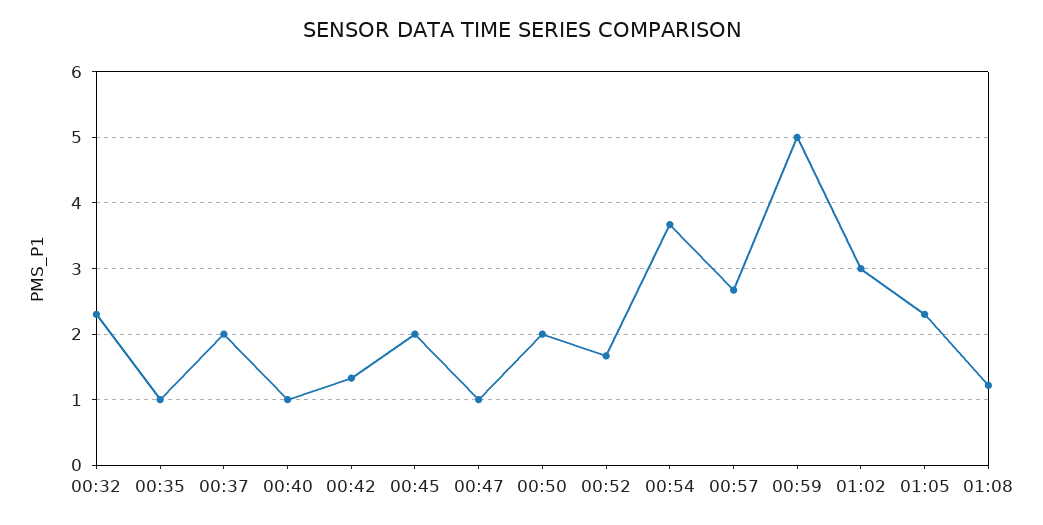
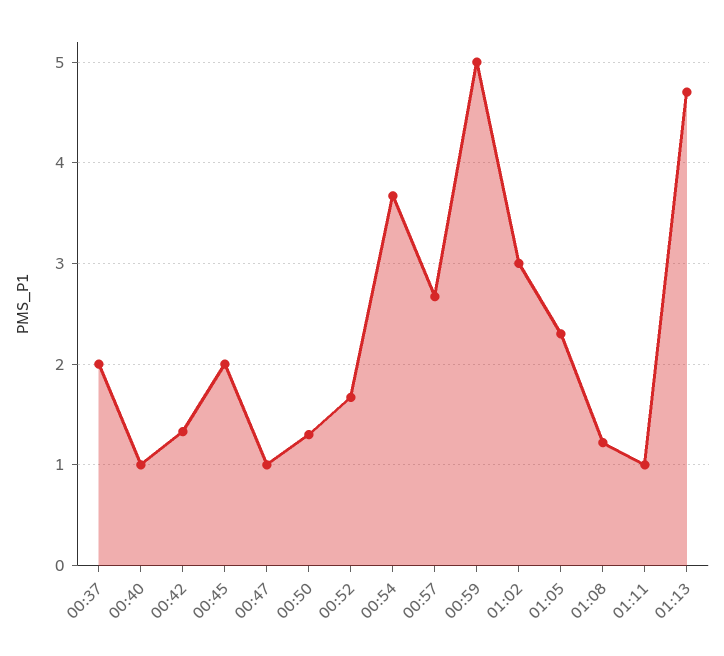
00:32: 2.3 -> none
00:35: 1 -> none
00:50: 2 -> 1.3
01:11: none -> 1
01:13: none -> 4.7

